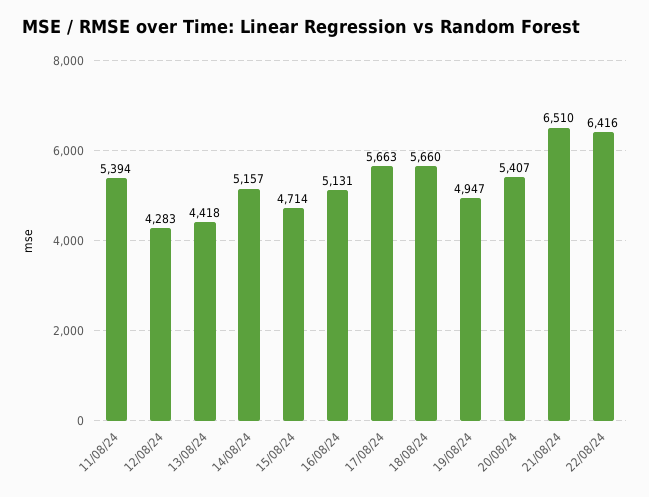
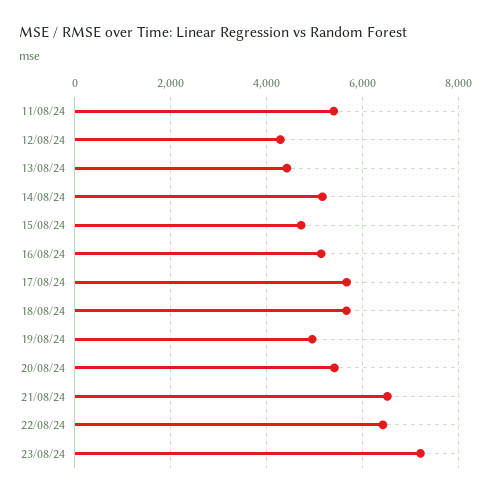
23/08/24: none -> 7200

